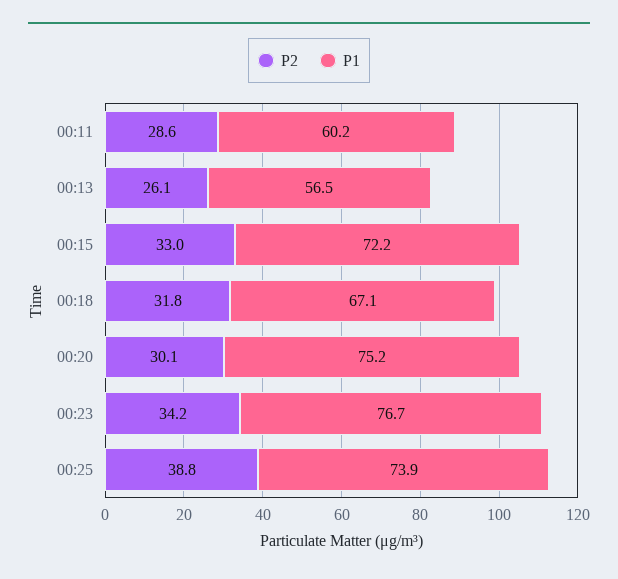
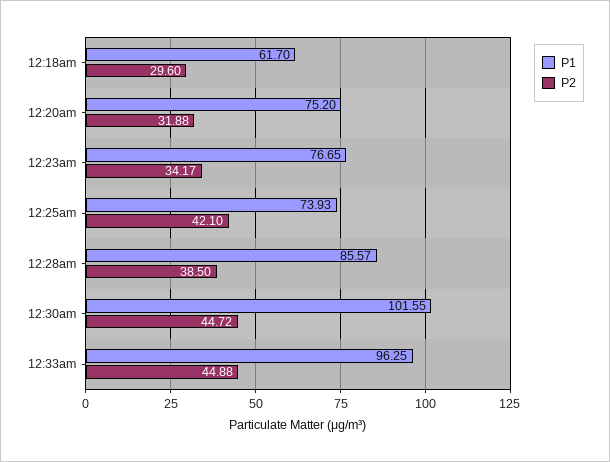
P2, 00:11: 28.6 -> none
P1, 00:11: 60.2 -> none
P2, 00:13: 26.1 -> none
P1, 00:13: 56.5 -> none
P2, 00:15: 33 -> none
P1, 00:15: 72.2 -> none
P2, 00:18: 31.8 -> 29.6
P1, 00:18: 67.1 -> 61.7
P2, 00:20: 30.1 -> 31.88
P2, 00:25: 38.8 -> 42.1
P1, 12:28am: none -> 85.57
P2, 12:28am: none -> 38.5
P1, 12:30am: none -> 101.55
P2, 12:30am: none -> 44.72
P1, 12:33am: none -> 96.25
P2, 12:33am: none -> 44.88

